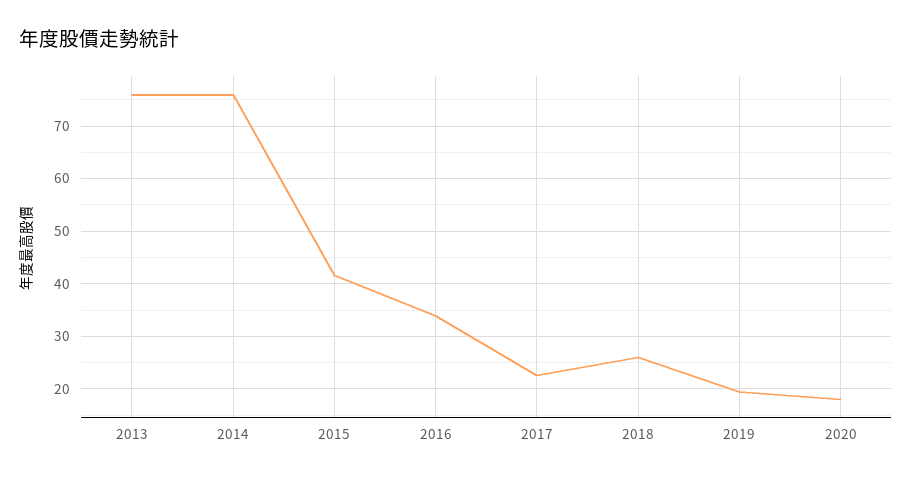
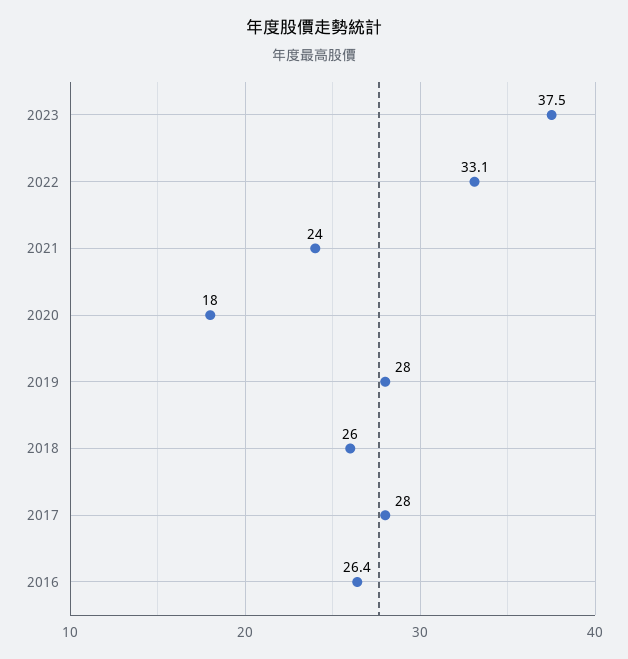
2013: 76 -> none
2014: 76 -> none
2015: 42 -> none
2016: 34 -> 26.4
2017: 22 -> 28
2019: 20 -> 28
2023: none -> 37.5
2022: none -> 33.1
2021: none -> 24

